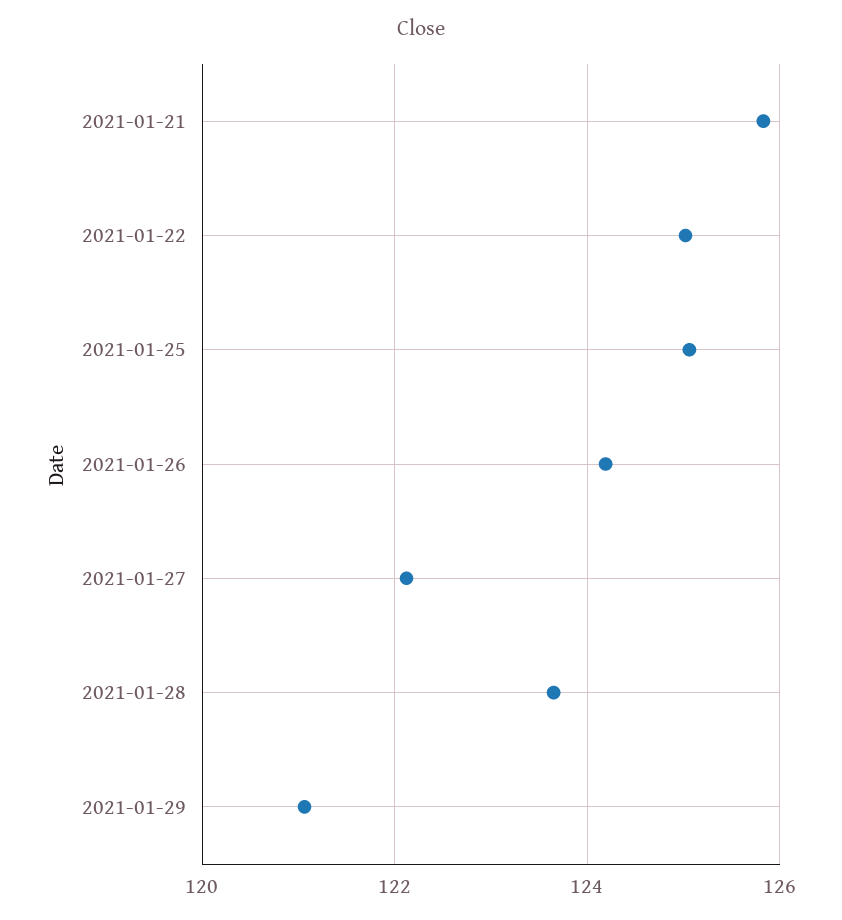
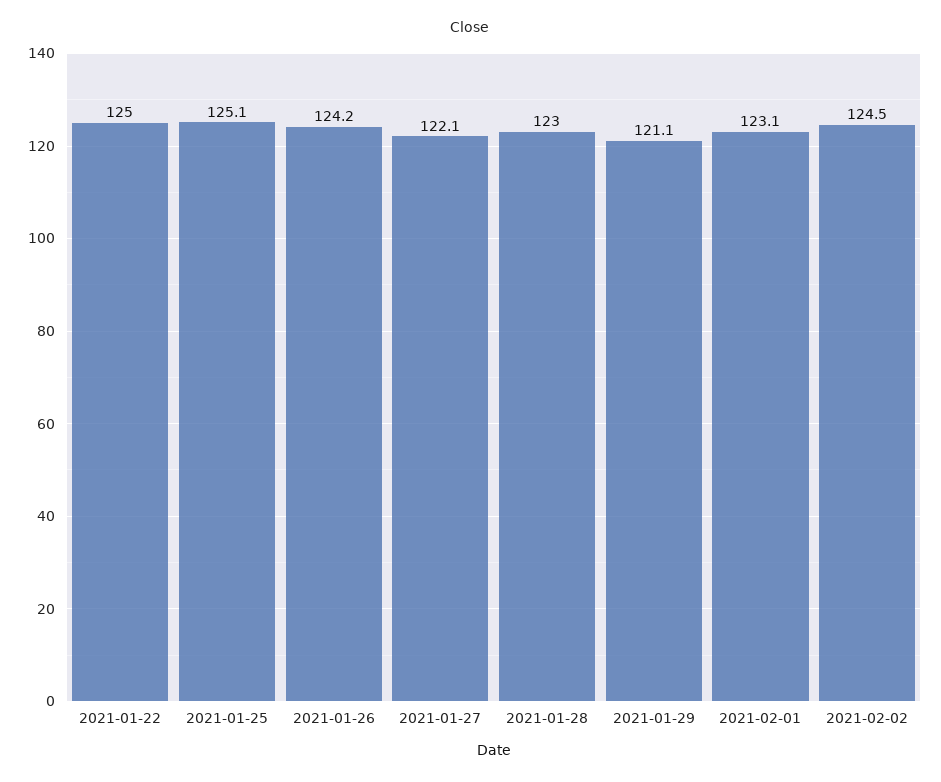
2021-01-21: 125.8 -> none
2021-01-28: 123.6 -> 123
2021-02-01: none -> 123.1
2021-02-02: none -> 124.5

